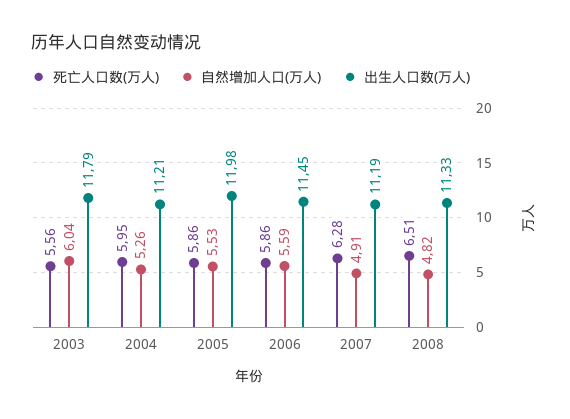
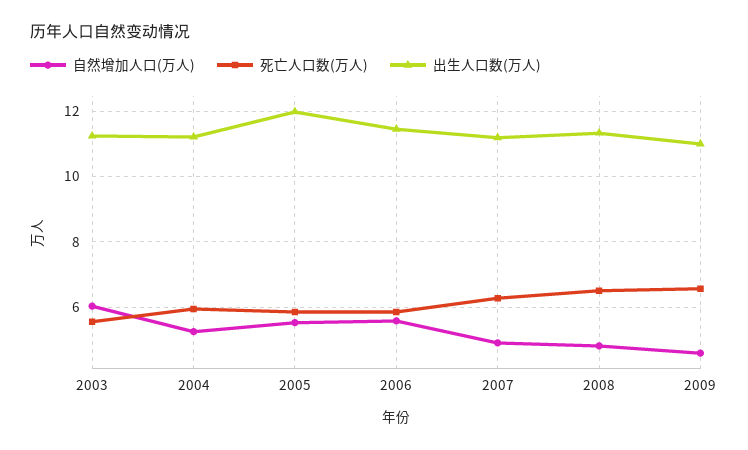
出生人口数(万人), 2003: 11.79 -> 11.2
自然增加人口(万人), 2009: none -> 4.6
死亡人口数(万人), 2009: none -> 6.6
出生人口数(万人), 2009: none -> 11

